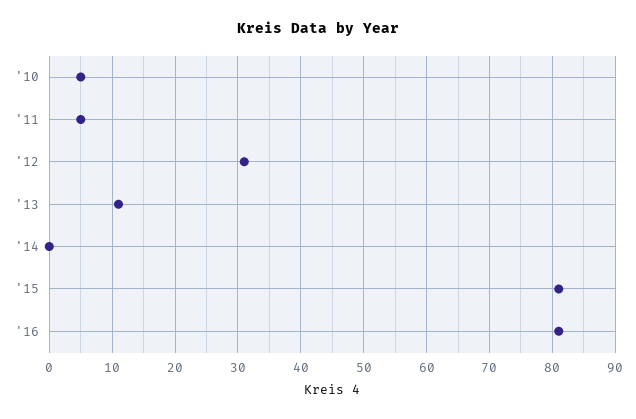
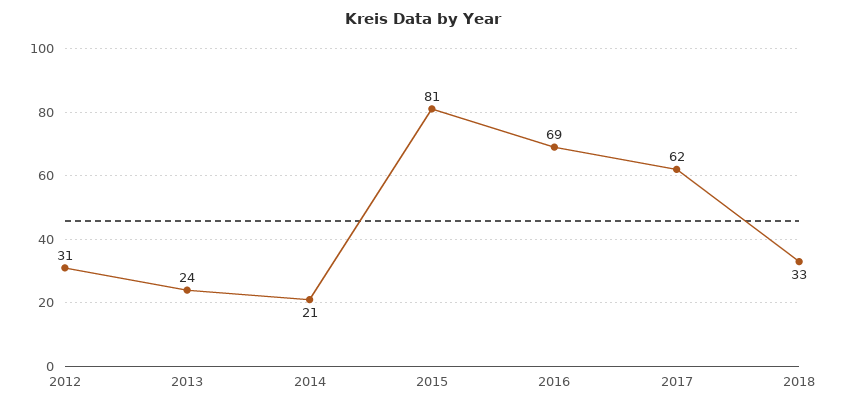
'10: 5 -> none
'11: 5 -> none
'13: 11 -> 24
'14: 0 -> 21
'16: 81 -> 69
2017: none -> 62
2018: none -> 33

